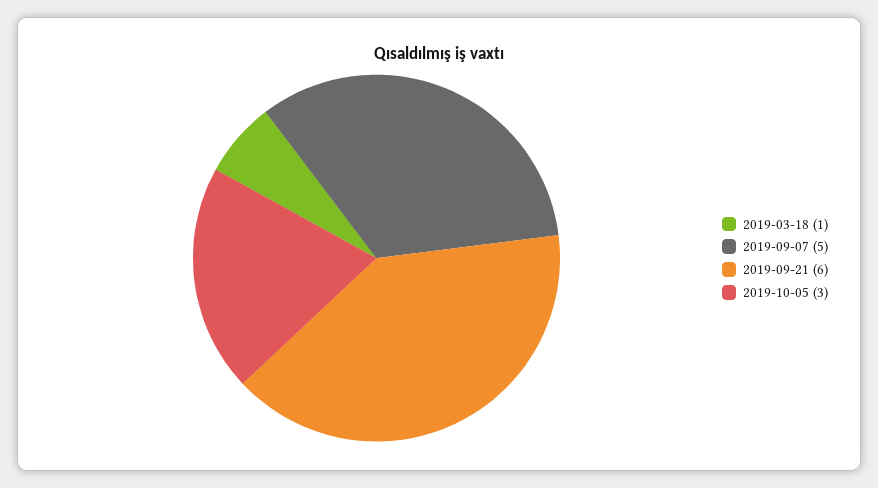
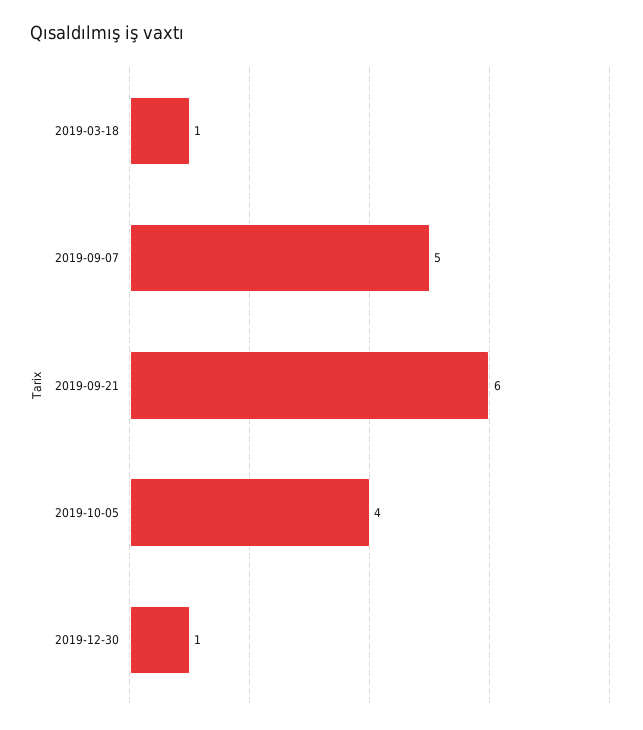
2019-10-05: 3 -> 4
2019-12-30: none -> 1

